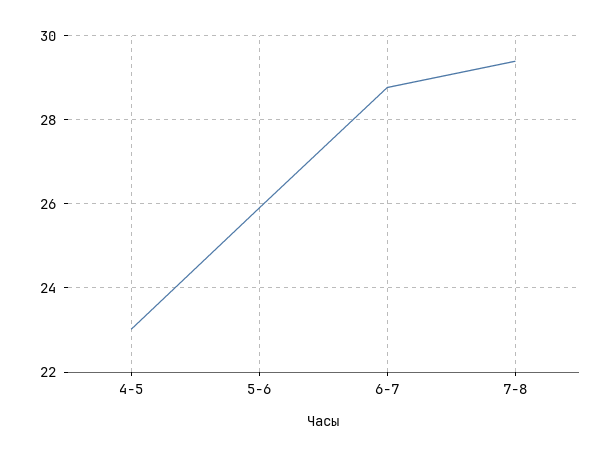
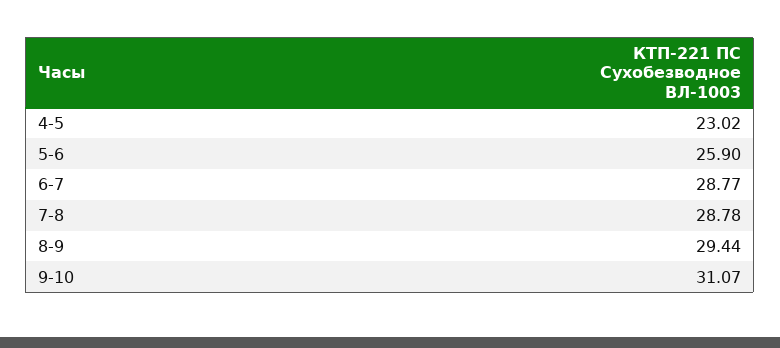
7-8: 29.4 -> 28.78
8-9: none -> 29.44
9-10: none -> 31.07

